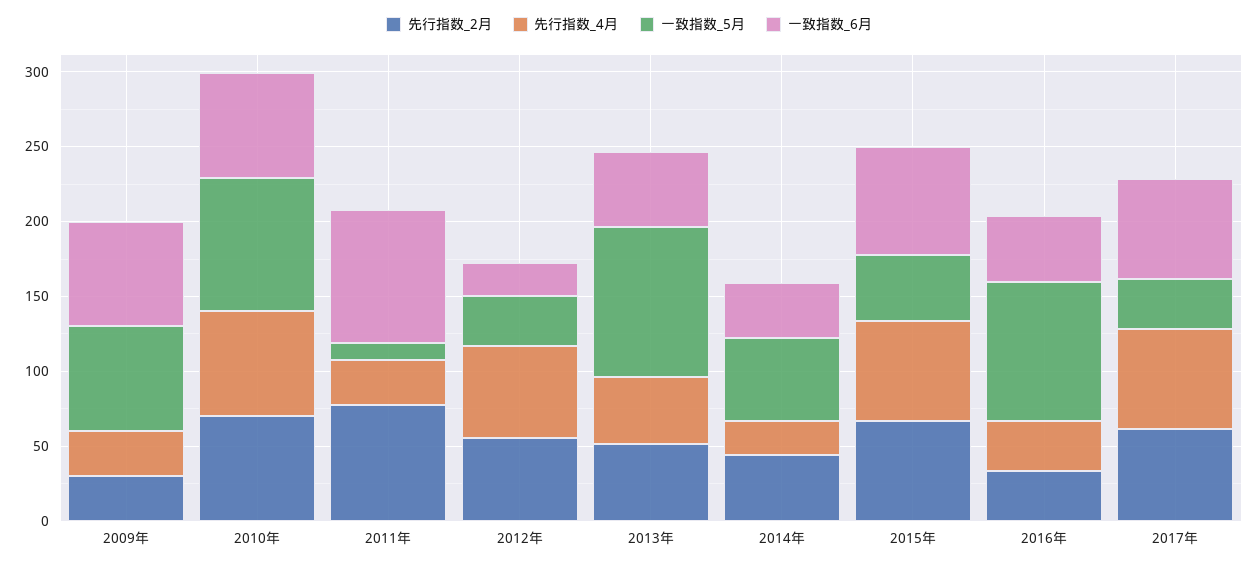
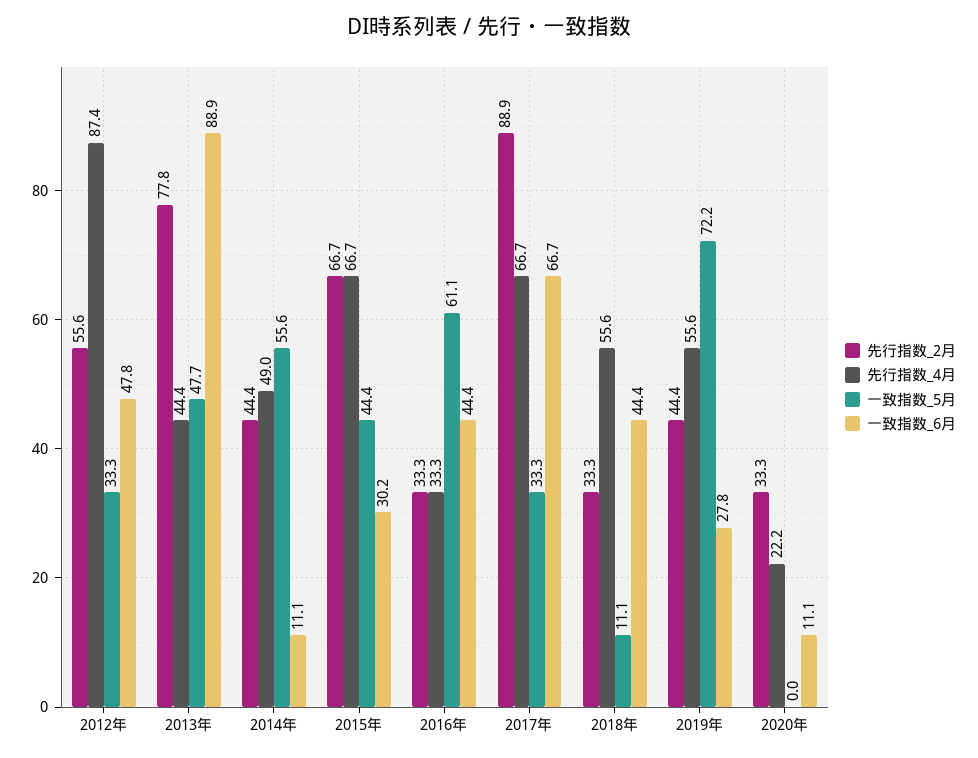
先行指数_2月, 2009年: 30 -> none
先行指数_4月, 2009年: 30 -> none
一致指数_5月, 2009年: 70 -> none
一致指数_6月, 2009年: 70 -> none
先行指数_2月, 2010年: 70 -> none
先行指数_4月, 2010年: 70 -> none
一致指数_5月, 2010年: 90 -> none
一致指数_6月, 2010年: 70 -> none
先行指数_2月, 2011年: 80 -> none
先行指数_4月, 2011年: 30 -> none
一致指数_5月, 2011年: 10 -> none
一致指数_6月, 2011年: 90 -> none
先行指数_4月, 2012年: 60 -> 87.4
一致指数_6月, 2012年: 20 -> 47.8
先行指数_2月, 2013年: 50 -> 77.8
一致指数_5月, 2013年: 100 -> 47.7
一致指数_6月, 2013年: 50 -> 88.9
先行指数_4月, 2014年: 20 -> 49
一致指数_6月, 2014年: 40 -> 11.1
一致指数_6月, 2015年: 70 -> 30.2
一致指数_5月, 2016年: 90 -> 61.1
先行指数_2月, 2017年: 60 -> 88.9
先行指数_2月, 2018年: none -> 33.3
先行指数_4月, 2018年: none -> 55.6
一致指数_5月, 2018年: none -> 11.1
一致指数_6月, 2018年: none -> 44.4
先行指数_2月, 2019年: none -> 44.4
先行指数_4月, 2019年: none -> 55.6
一致指数_5月, 2019年: none -> 72.2
一致指数_6月, 2019年: none -> 27.8
先行指数_2月, 2020年: none -> 33.3
先行指数_4月, 2020年: none -> 22.2
一致指数_5月, 2020年: none -> 0
一致指数_6月, 2020年: none -> 11.1

